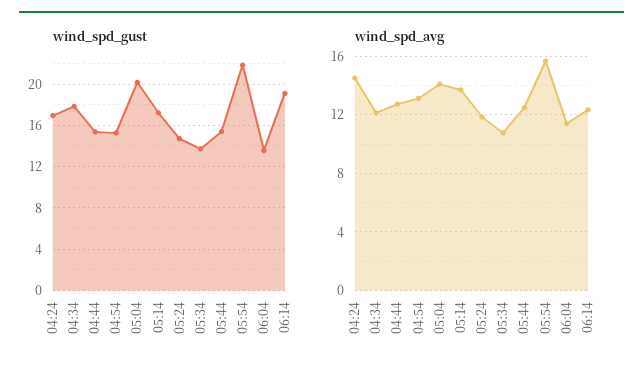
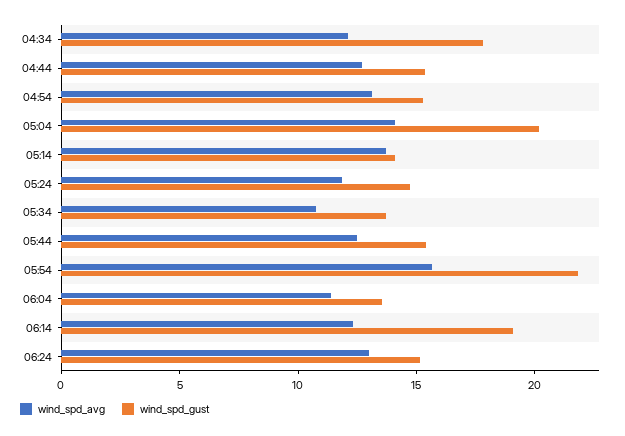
wind_spd_gust, 04:24: 17 -> none
wind_spd_gust, 05:14: 17 -> 14
wind_spd_avg, 04:24: 14.5 -> none
wind_spd_avg, 06:24: none -> 13
wind_spd_gust, 06:24: none -> 15

